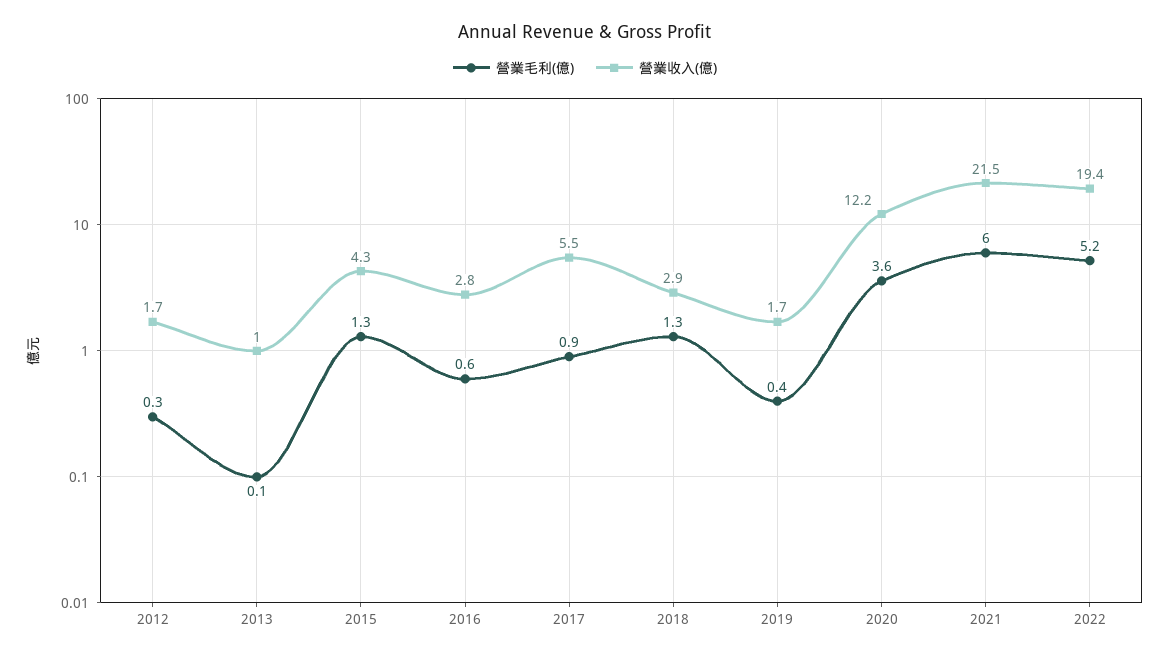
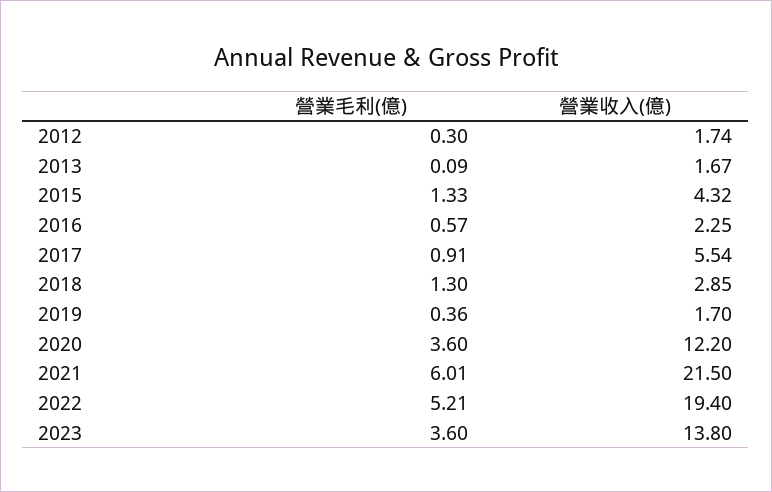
營業收入(億), 2013: 1 -> 1.67
營業收入(億), 2016: 2.8 -> 2.25
營業毛利(億), 2023: none -> 3.6
營業收入(億), 2023: none -> 13.8

